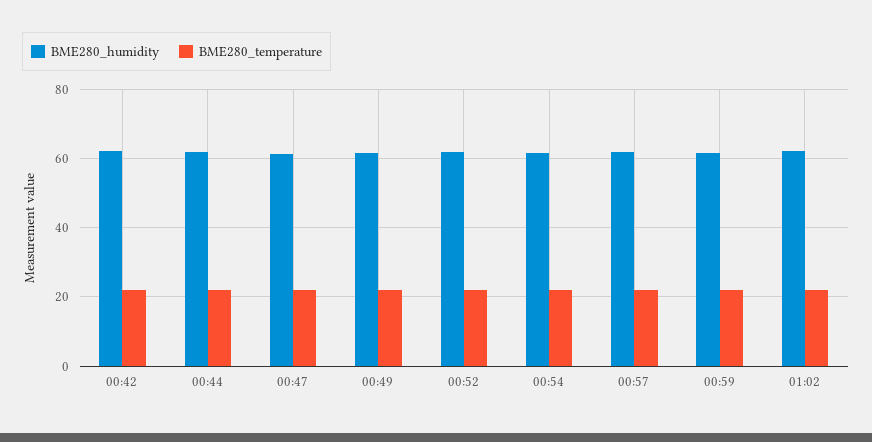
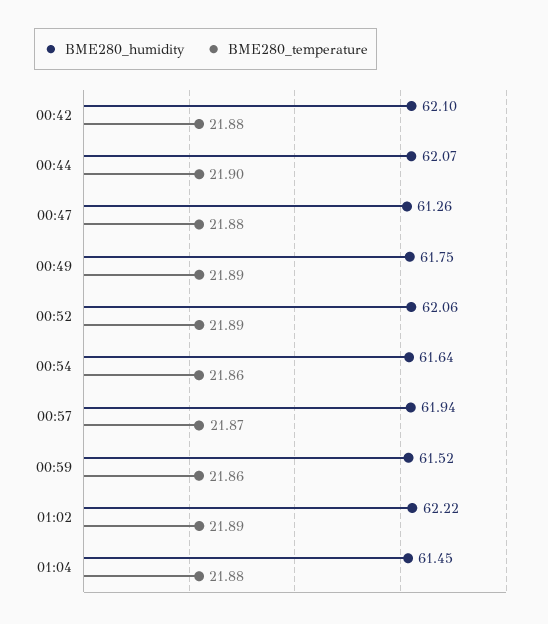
BME280_humidity, 01:04: none -> 61.45
BME280_temperature, 01:04: none -> 21.88

